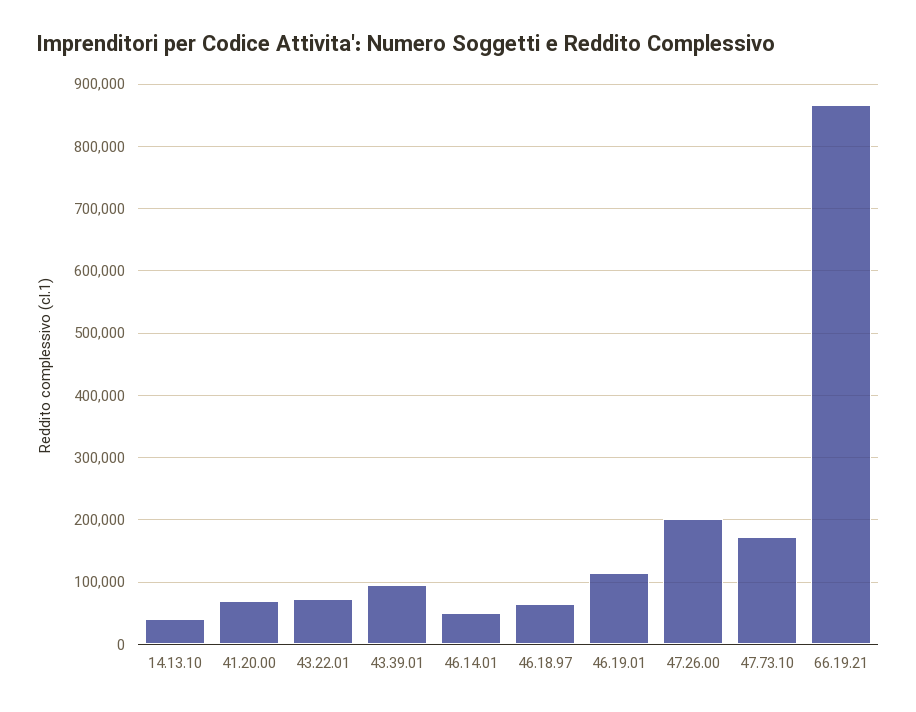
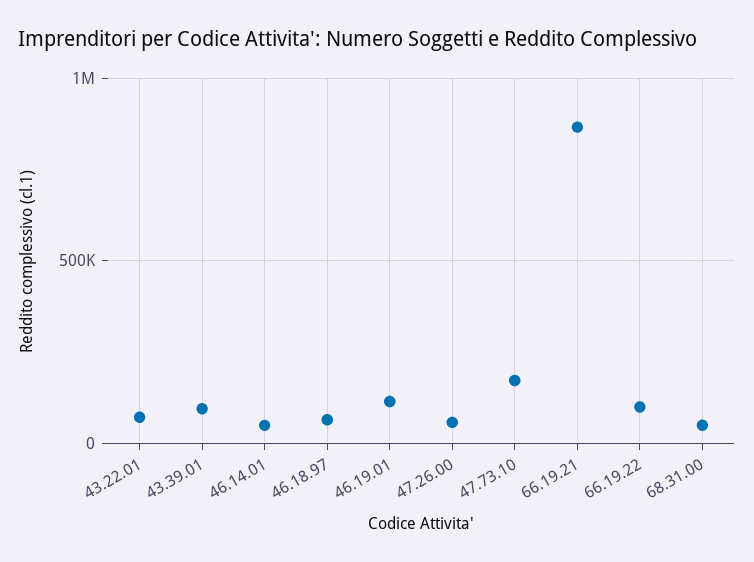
14.13.10: 40000 -> none
41.20.00: 70000 -> none
47.26.00: 200000 -> 50000
66.19.22: none -> 100000
68.31.00: none -> 50000

